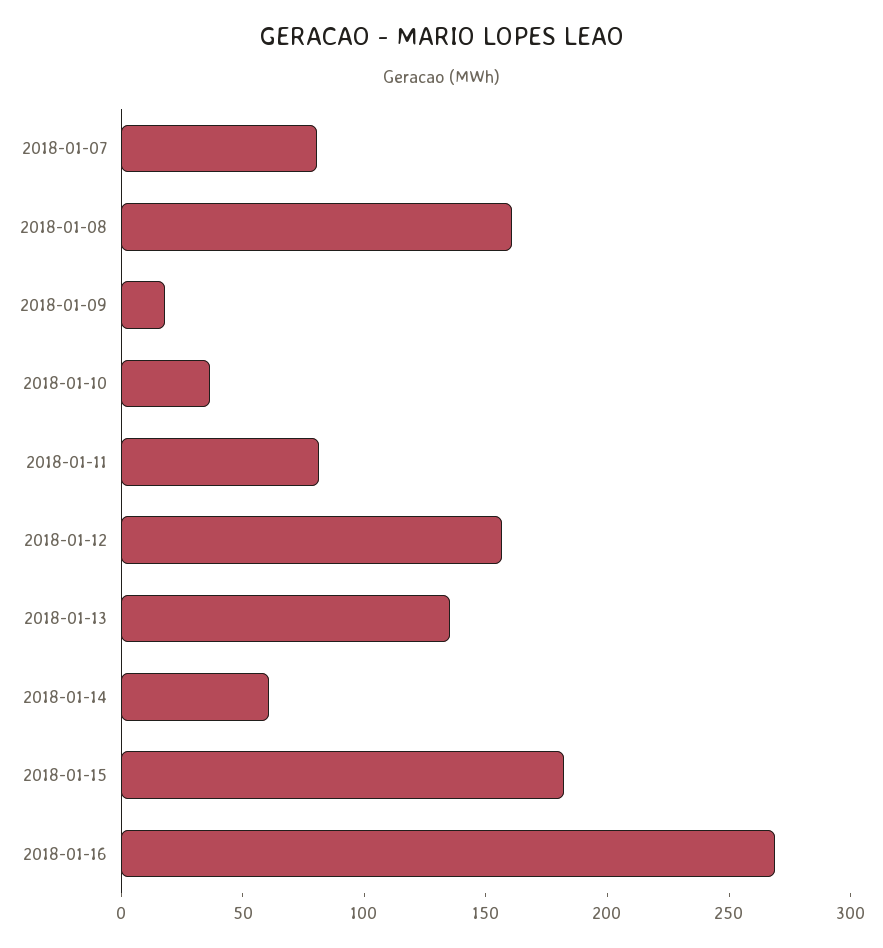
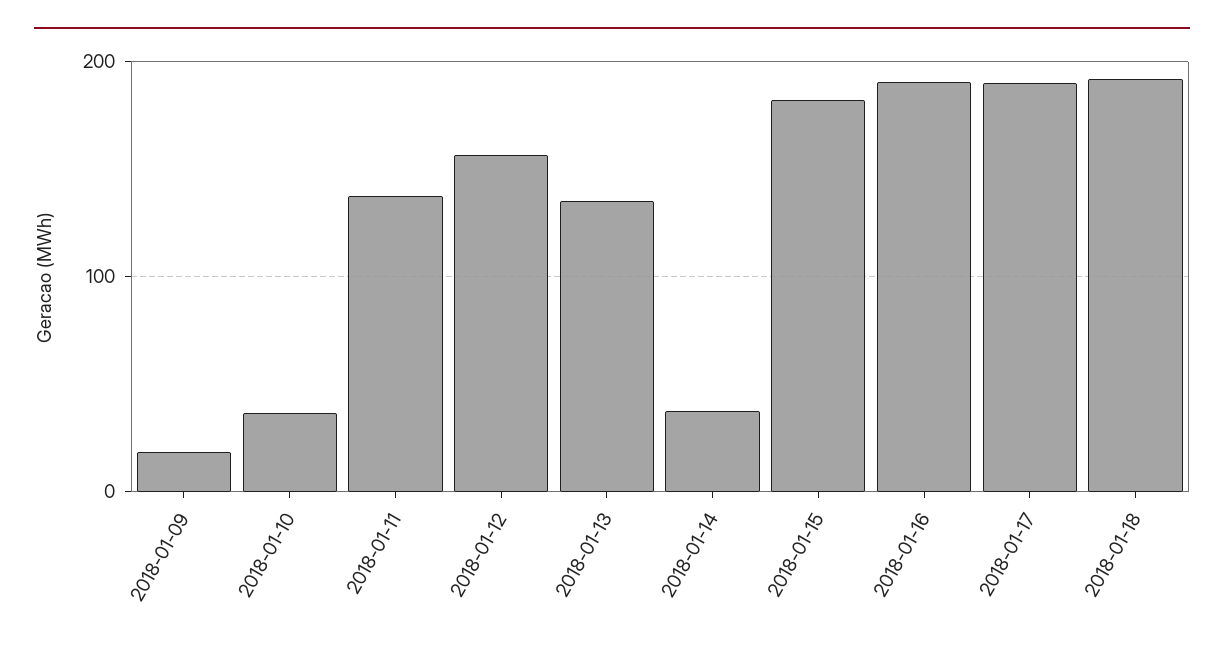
2018-01-07: 80 -> none
2018-01-08: 160 -> none
2018-01-11: 80 -> 140
2018-01-14: 60 -> 40
2018-01-16: 270 -> 190
2018-01-17: none -> 190
2018-01-18: none -> 190

